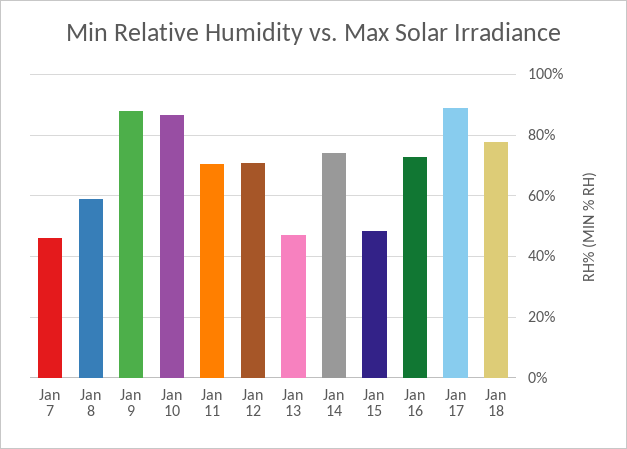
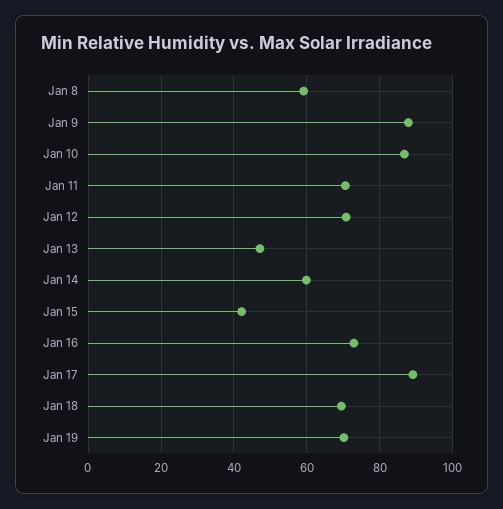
Jan 7: 46 -> none
Jan 14: 74 -> 60
Jan 15: 48 -> 42
Jan 18: 78 -> 70
Jan 19: none -> 70

